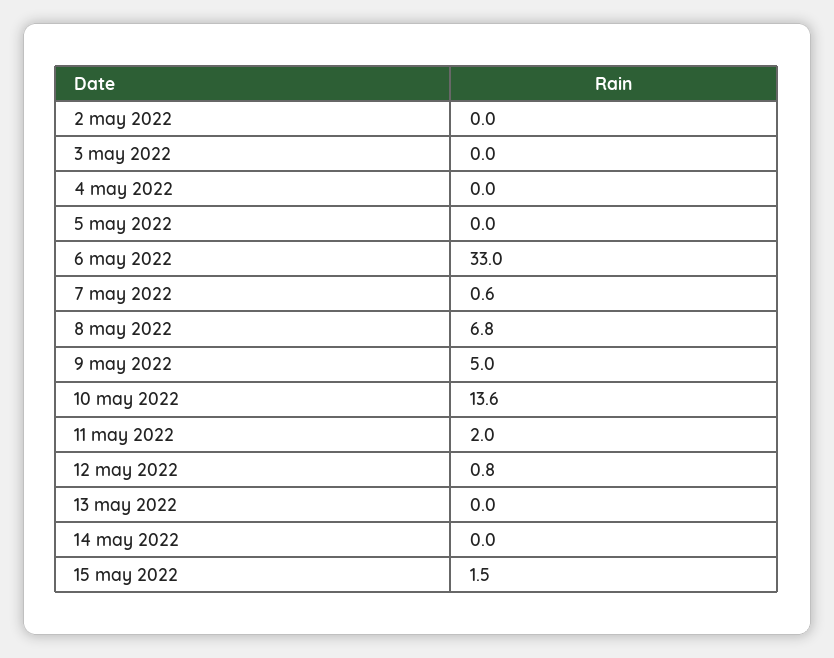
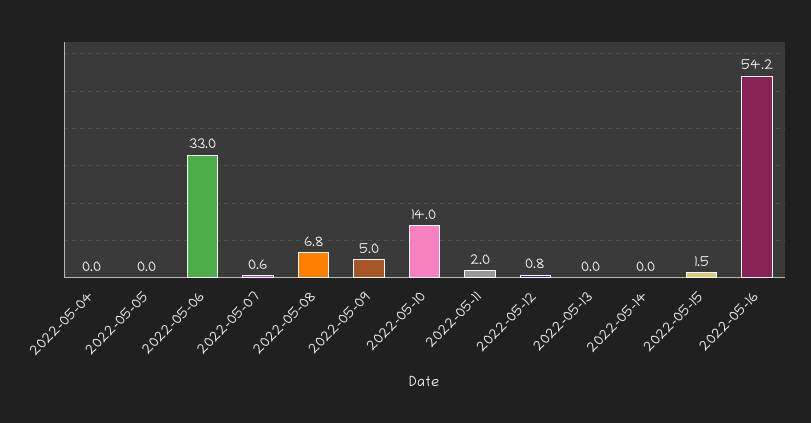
2 may 2022: 0 -> none
3 may 2022: 0 -> none
10 may 2022: 13.6 -> 14
2022-05-16: none -> 54.2

